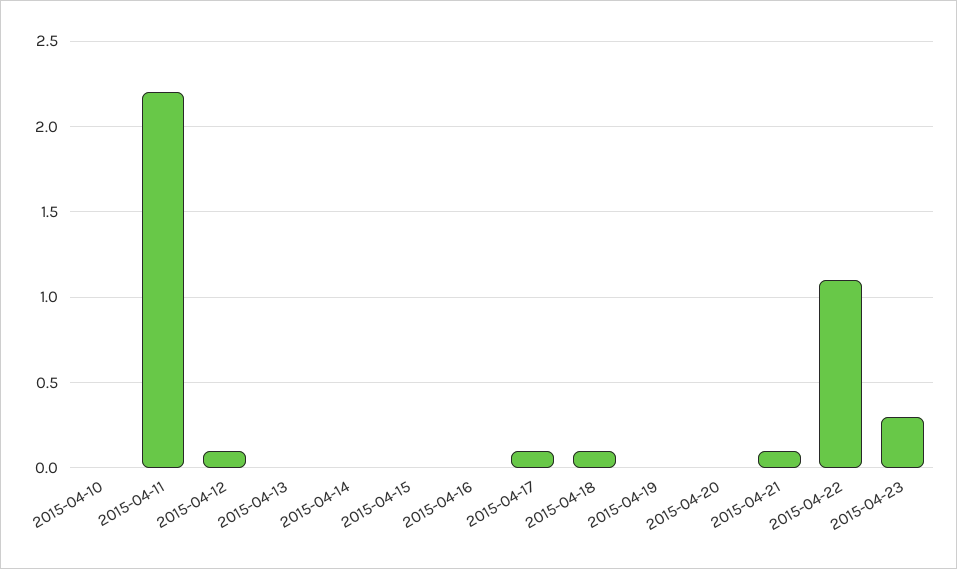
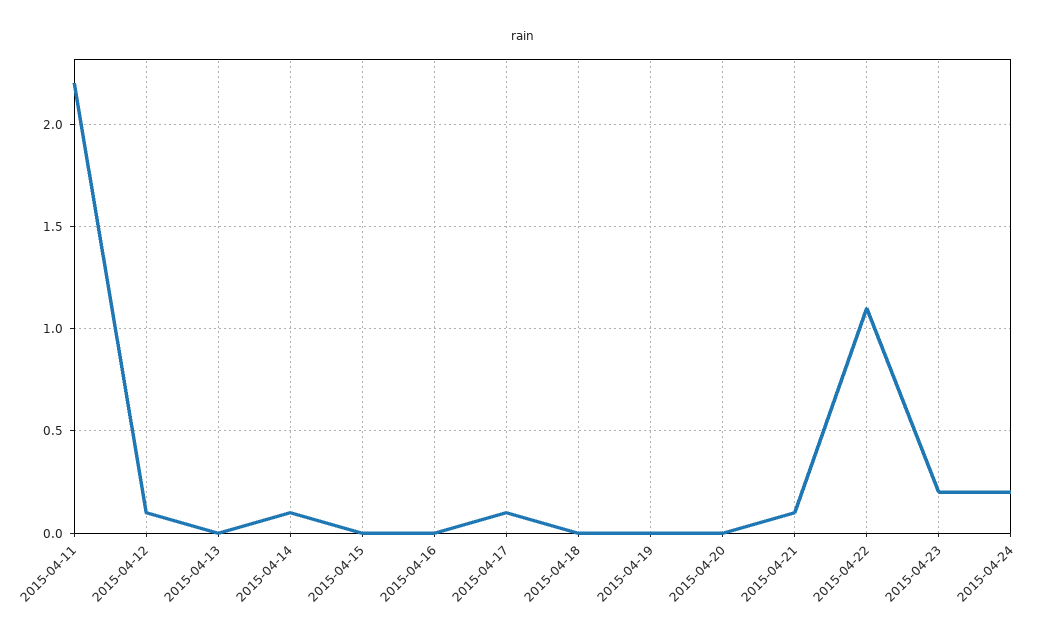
2015-04-10: 0 -> none
2015-04-14: 0 -> 0.1
2015-04-18: 0.1 -> 0
2015-04-23: 0.3 -> 0.2
2015-04-24: none -> 0.2

